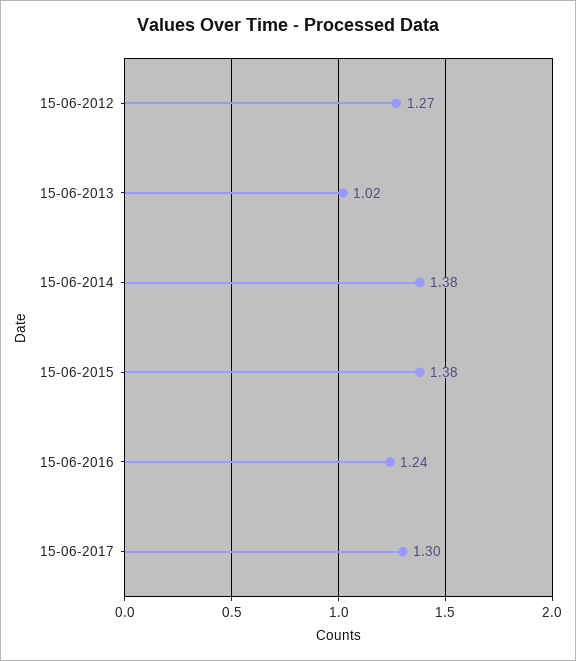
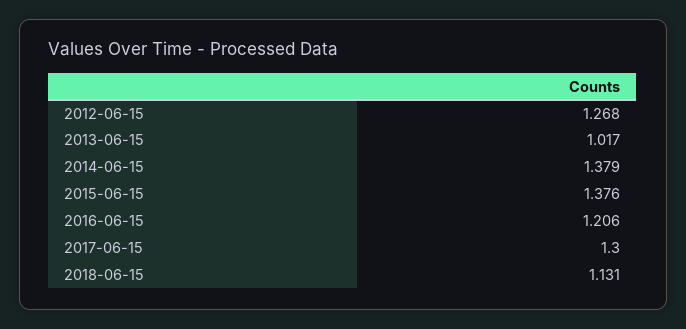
15-06-2016: 1.24 -> 1.206
2018-06-15: none -> 1.131

